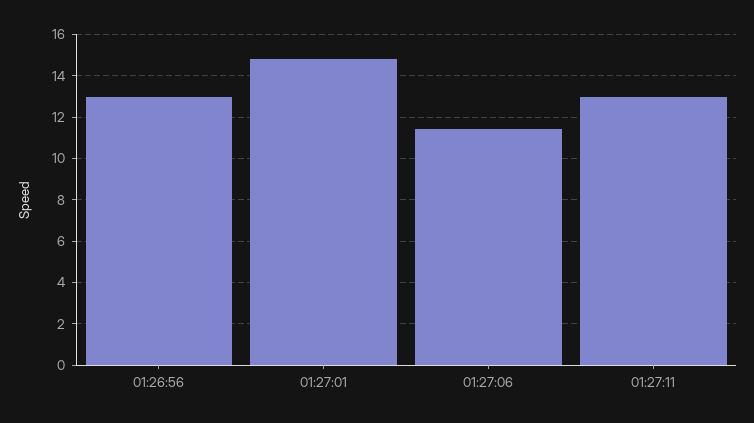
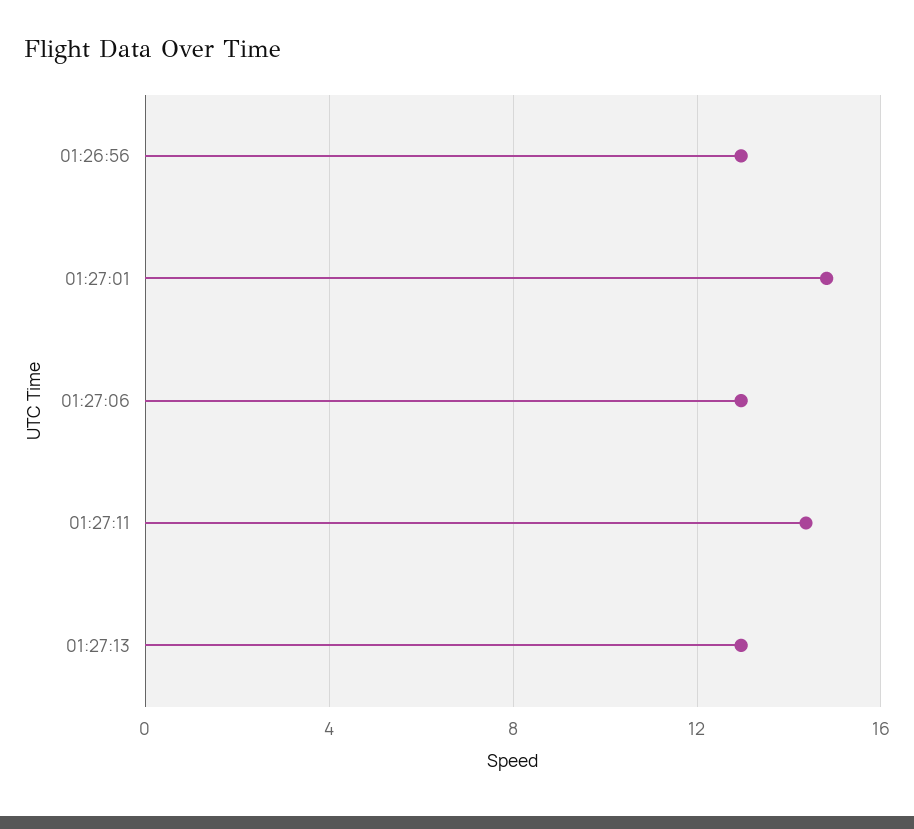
01:27:06: 11.5 -> 13
01:27:11: 13 -> 14.5
01:27:13: none -> 13

